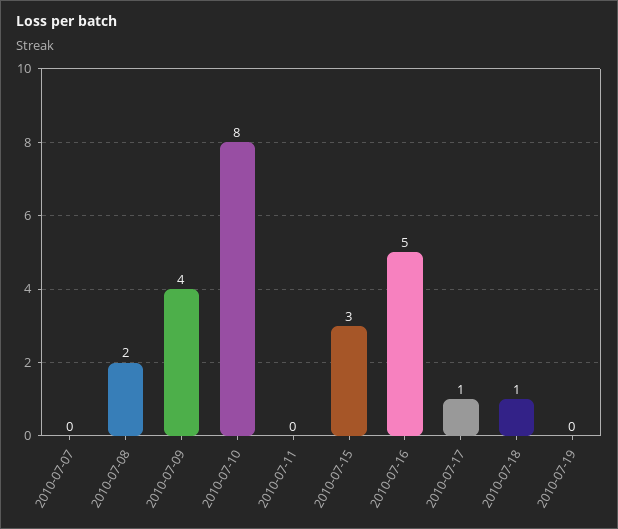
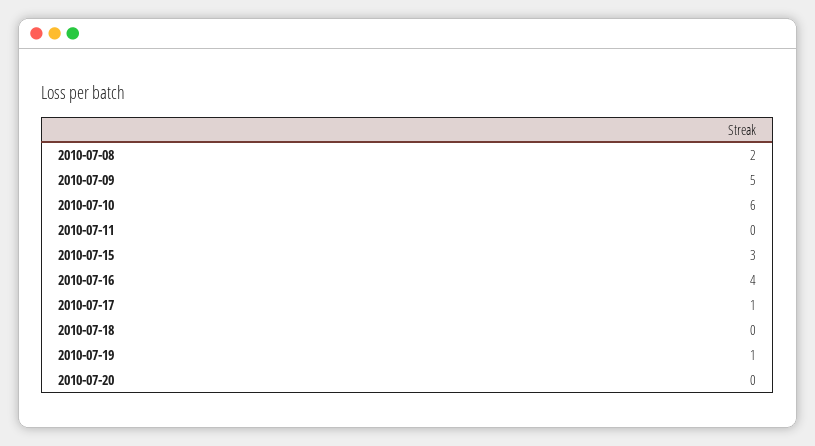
2010-07-07: 0 -> none
2010-07-09: 4 -> 5
2010-07-10: 8 -> 6
2010-07-16: 5 -> 4
2010-07-18: 1 -> 0
2010-07-19: 0 -> 1
2010-07-20: none -> 0

